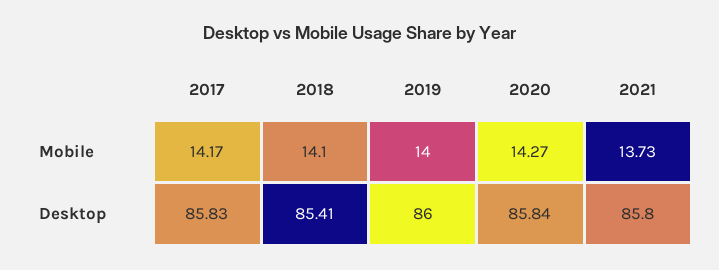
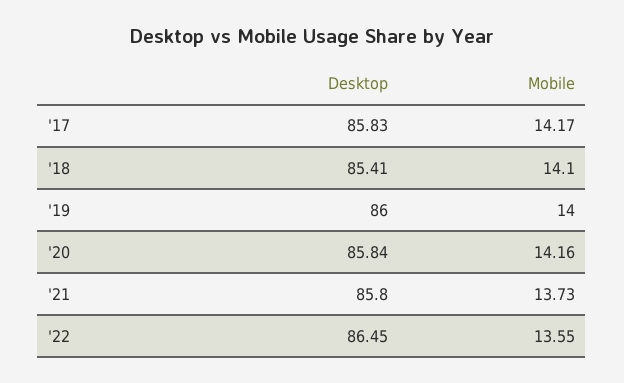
2020, Mobile: 14.27 -> 14.16
'22, Desktop: none -> 86.45
'22, Mobile: none -> 13.55

